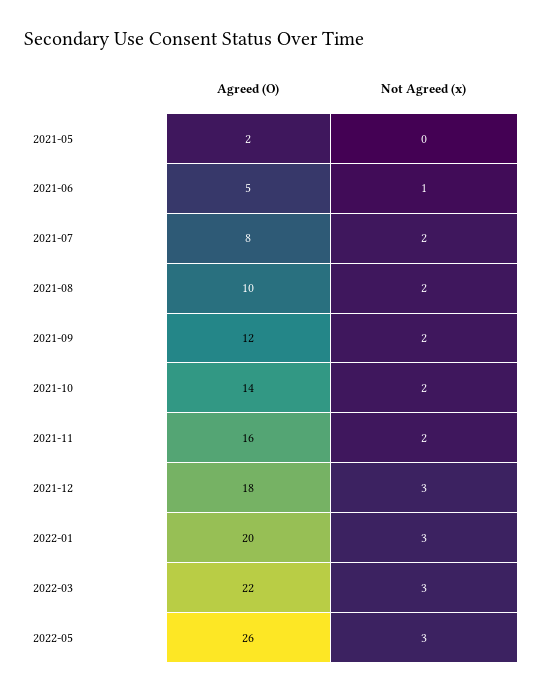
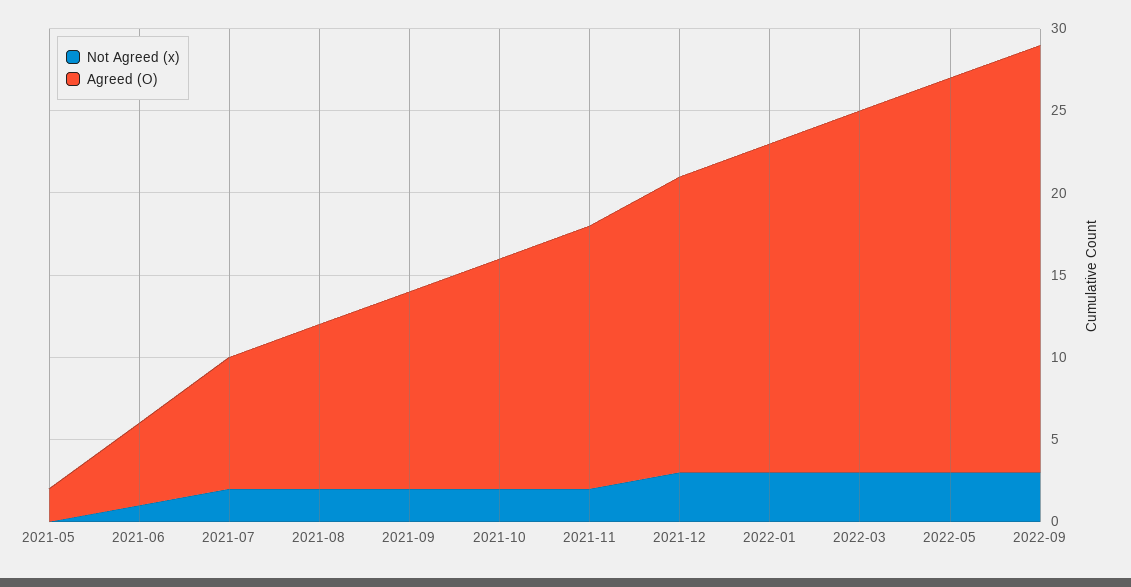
Agreed (O), 2022-05: 26 -> 24
Not Agreed (x), 2022-09: none -> 3
Agreed (O), 2022-09: none -> 26

